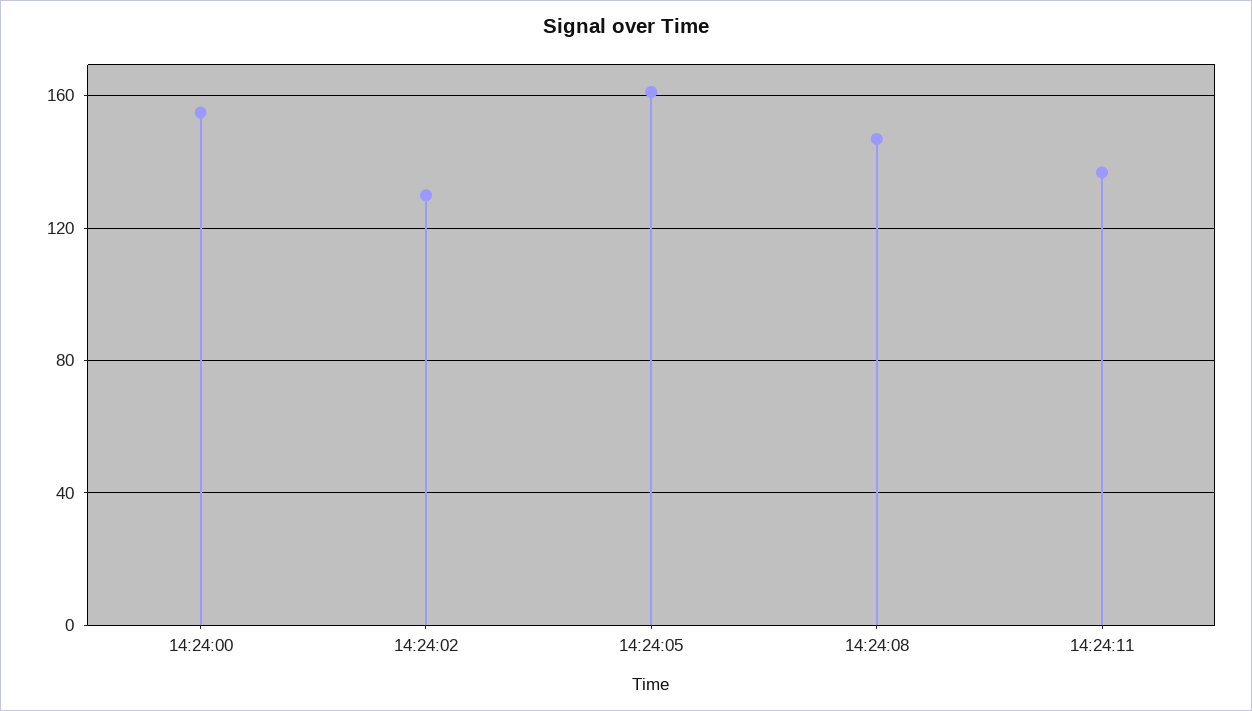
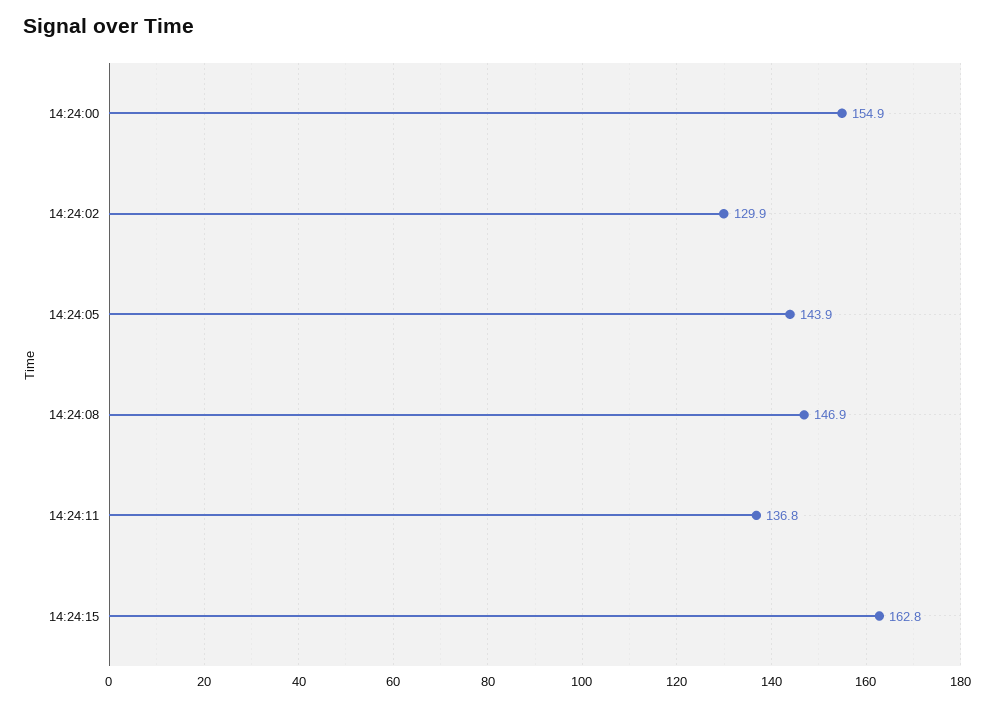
14:24:05: 160 -> 143.9
14:24:15: none -> 162.8

